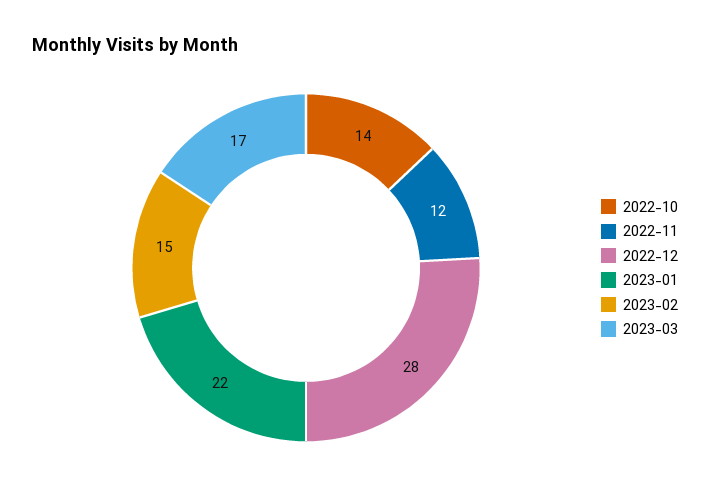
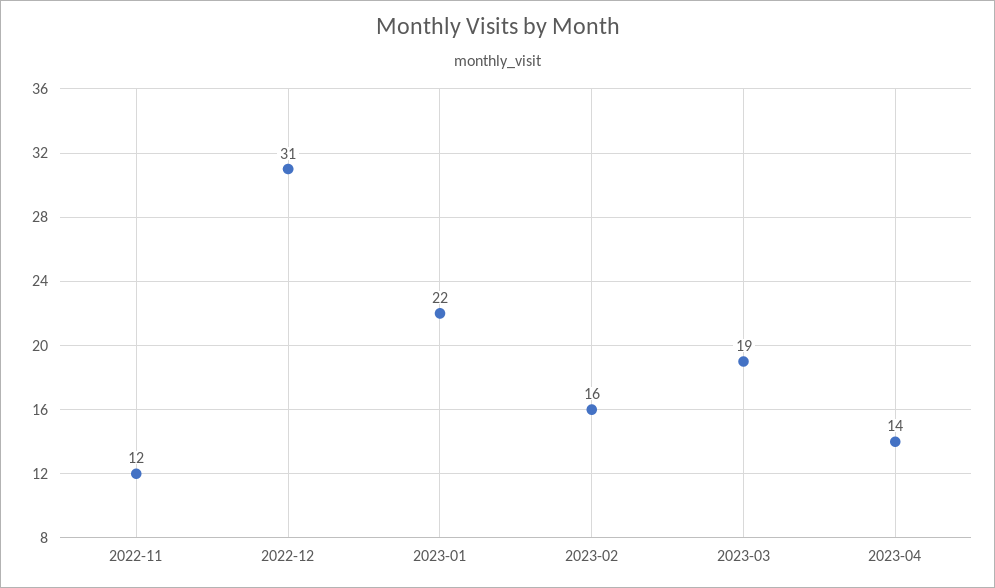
2022-10: 14 -> none
2022-12: 28 -> 31
2023-02: 15 -> 16
2023-03: 17 -> 19
2023-04: none -> 14

